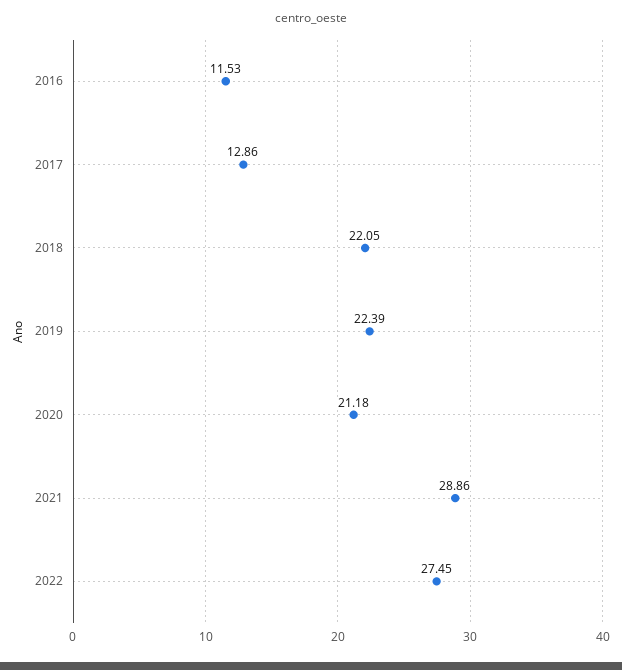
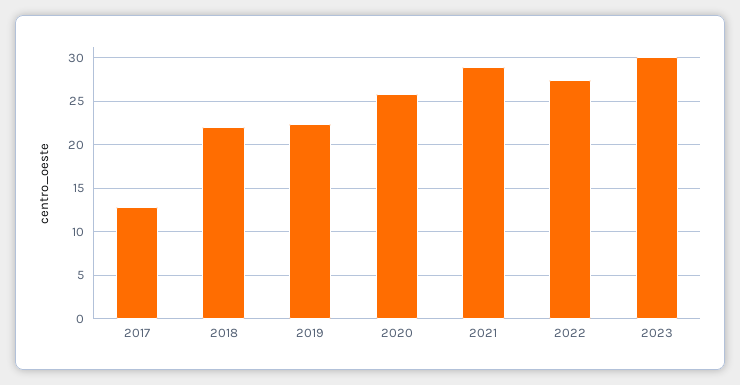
2016: 11.53 -> none
2020: 21.18 -> 26
2023: none -> 30

